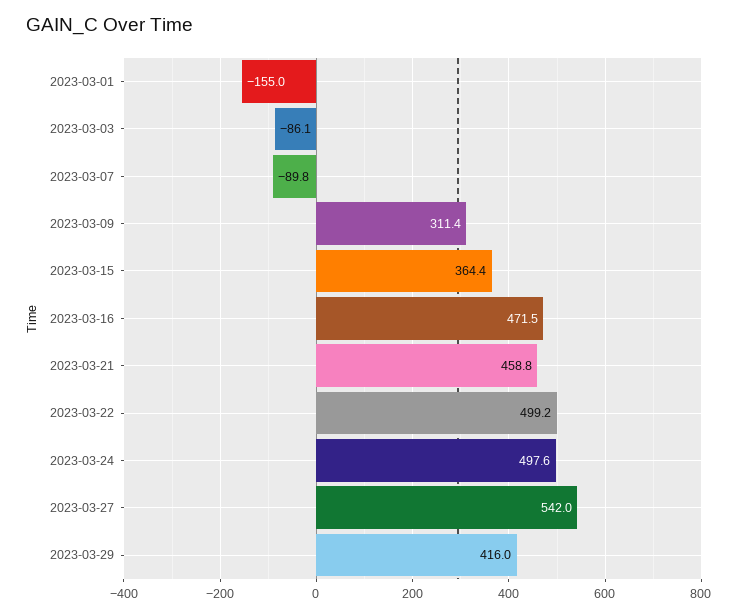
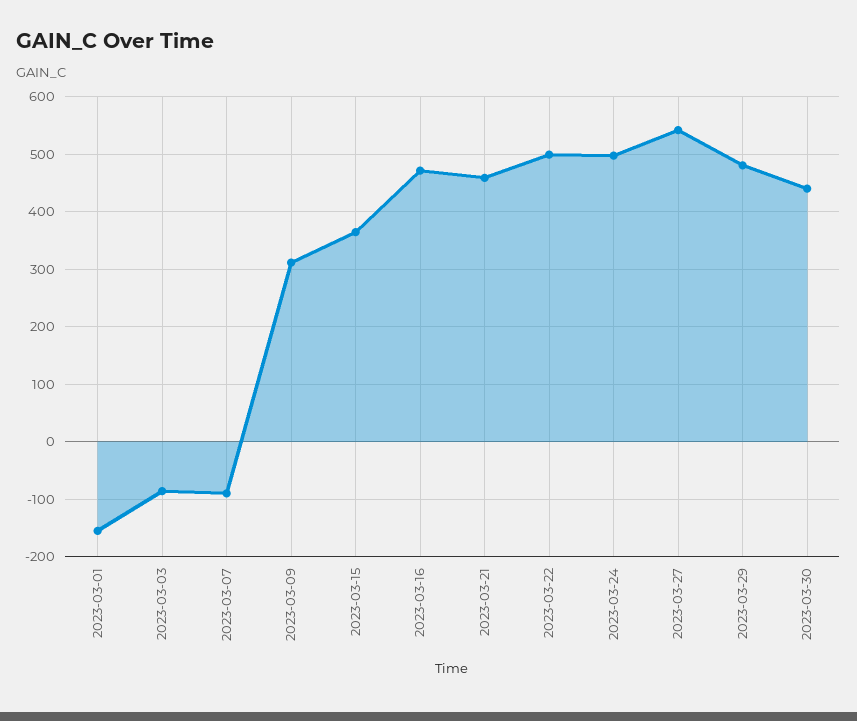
2023-03-29: 416 -> 480
2023-03-30: none -> 440

